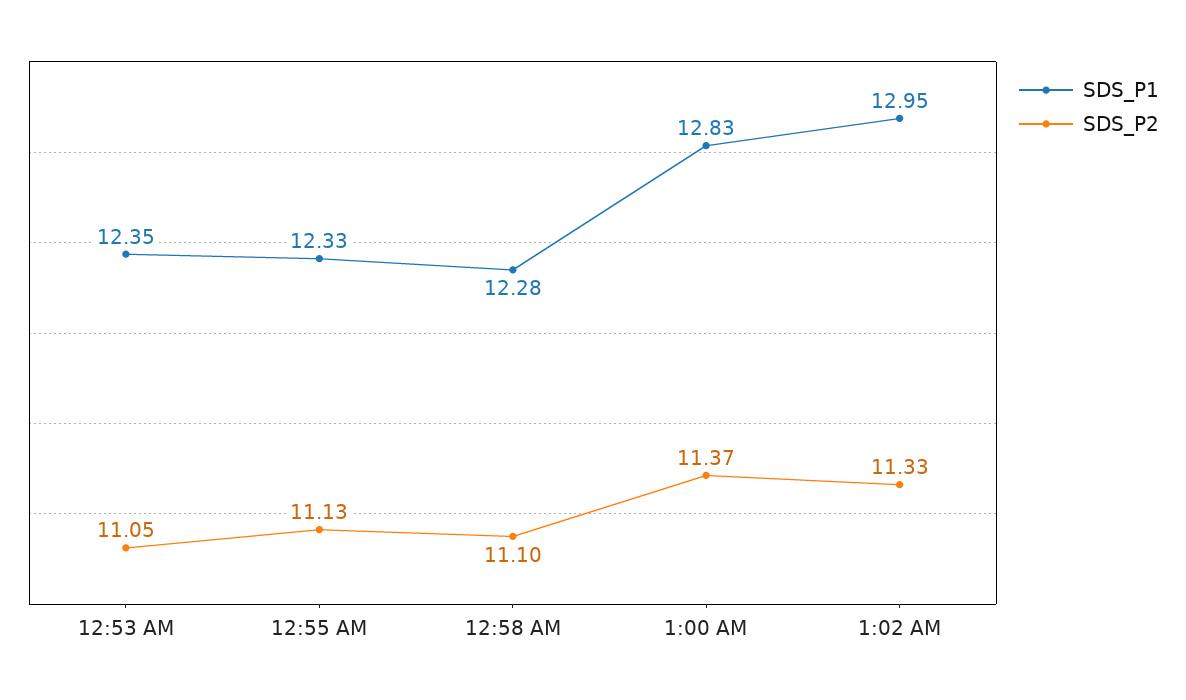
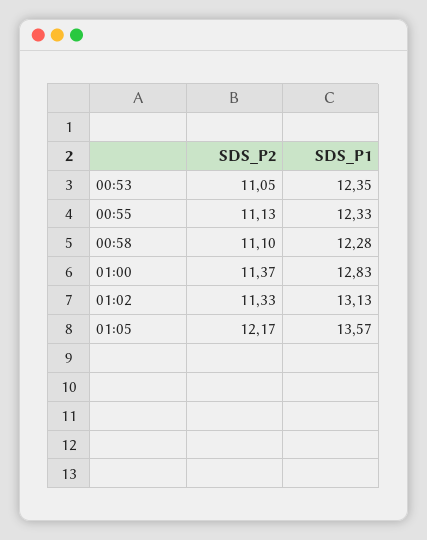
SDS_P1, 1:02 AM: 12.95 -> 13.13
SDS_P2, 01:05: none -> 12.17
SDS_P1, 01:05: none -> 13.57

